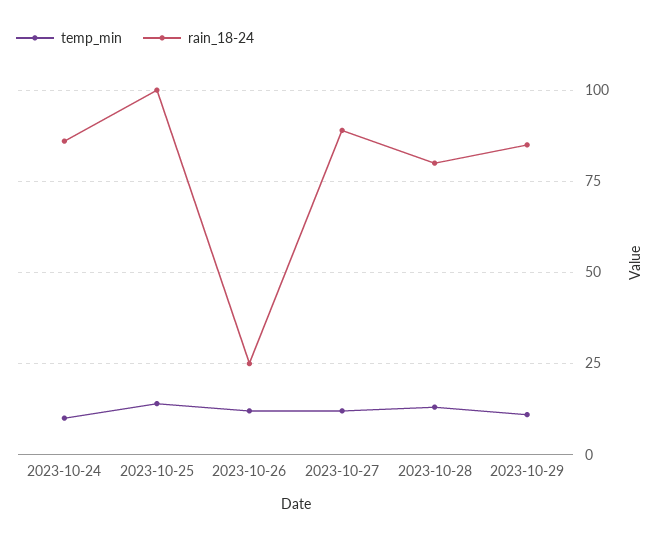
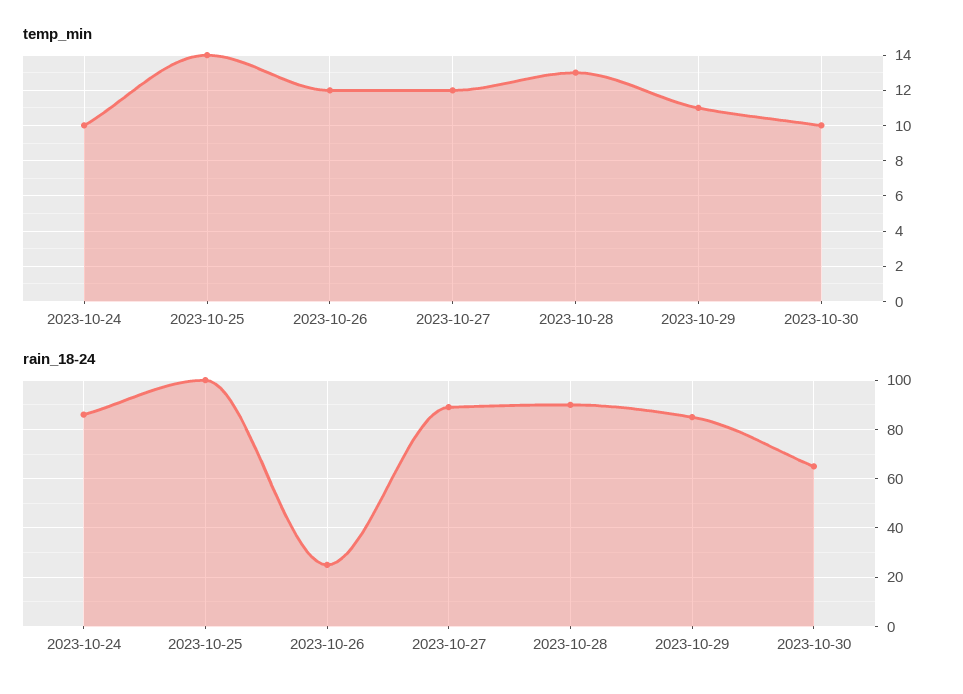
rain_18-24, 2023-10-28: 80 -> 90
temp_min, 2023-10-30: none -> 10
rain_18-24, 2023-10-30: none -> 65

